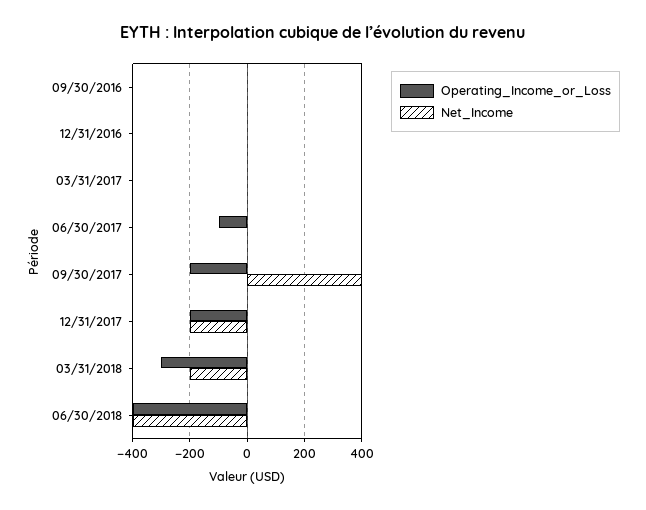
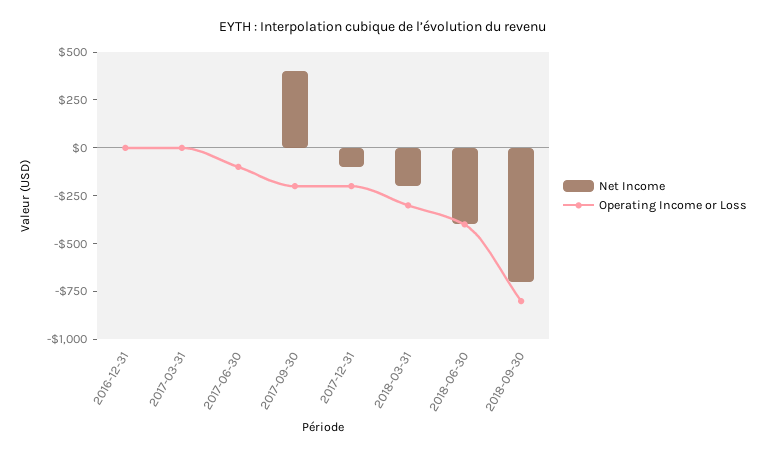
Operating_Income_or_Loss, 09/30/2016: 0 -> none
Net_Income, 09/30/2016: 0 -> none
Net_Income, 12/31/2017: -200 -> -100
Net_Income, 2018-09-30: none -> -700
Operating_Income_or_Loss, 2018-09-30: none -> -800

